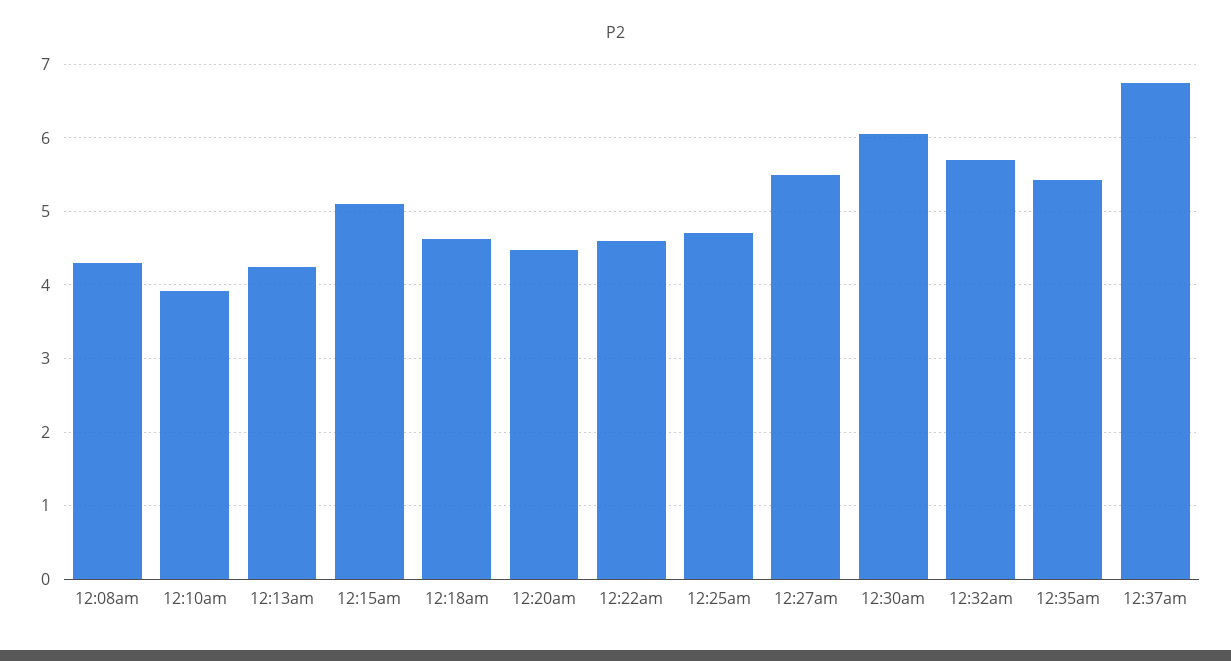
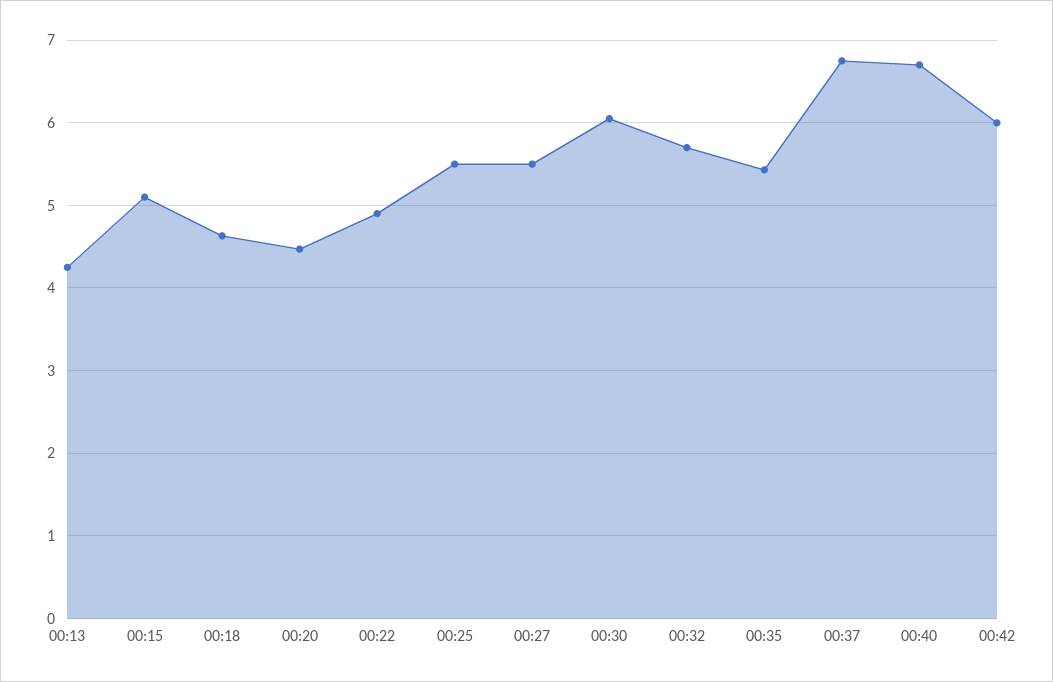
12:08am: 4.3 -> none
12:10am: 3.9 -> none
12:22am: 4.6 -> 4.9
12:25am: 4.7 -> 5.5
00:40: none -> 6.7
00:42: none -> 6

